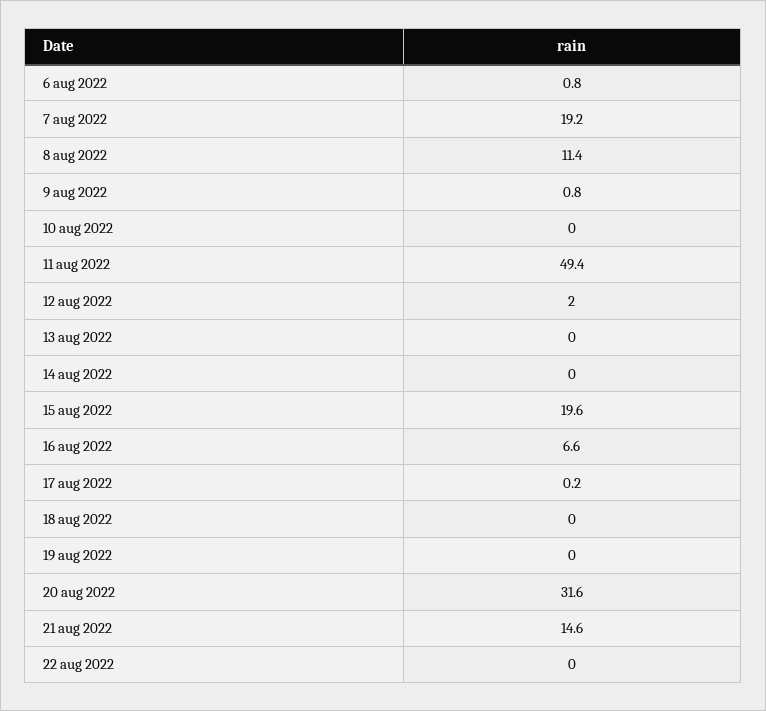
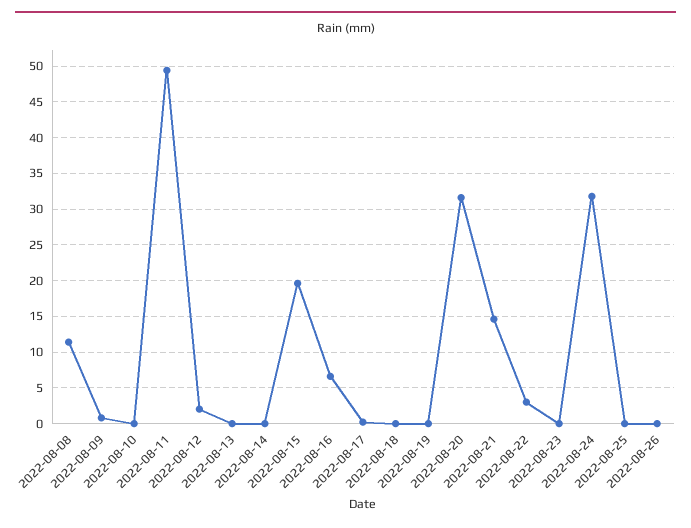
6 aug 2022: 0.8 -> none
7 aug 2022: 19.2 -> none
22 aug 2022: 0 -> 3
2022-08-23: none -> 0
2022-08-24: none -> 32
2022-08-25: none -> 0
2022-08-26: none -> 0

